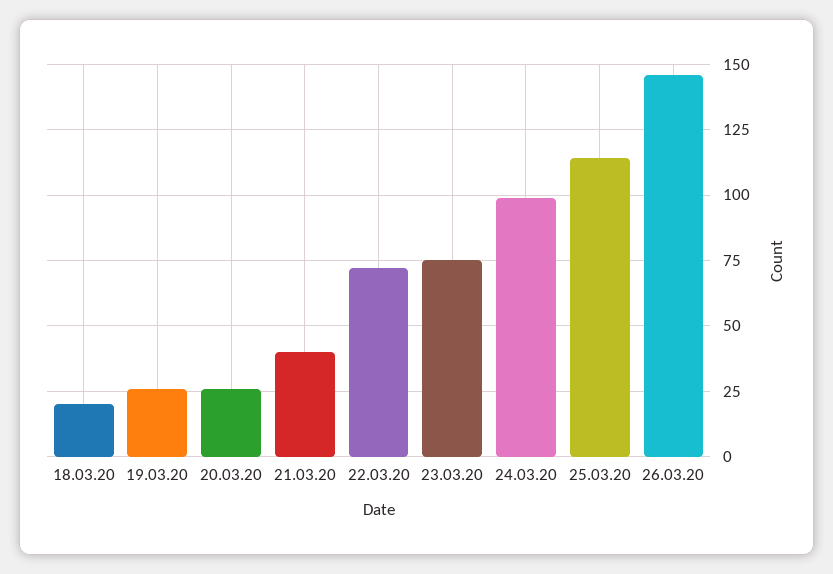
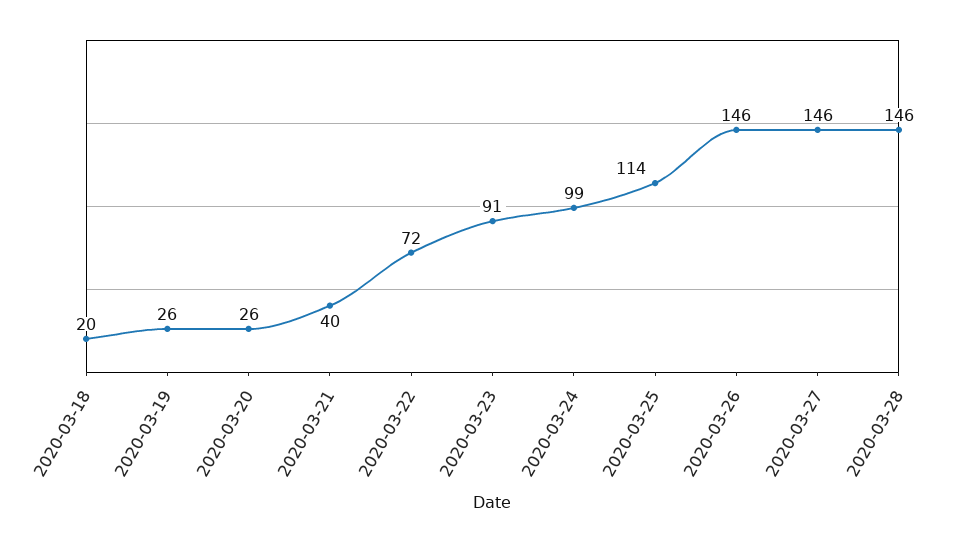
23.03.20: 75 -> 91
2020-03-27: none -> 146
2020-03-28: none -> 146

